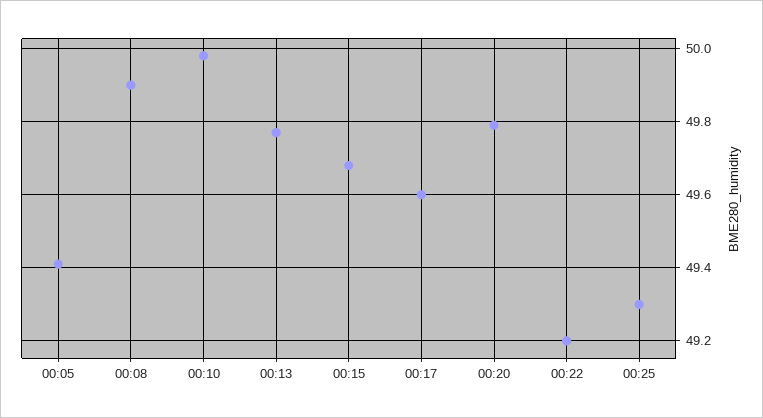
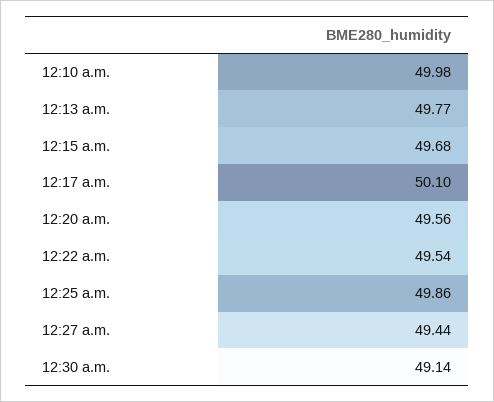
00:05: 49.4 -> none
00:08: 49.9 -> none
00:17: 49.6 -> 50.1
00:20: 49.8 -> 49.56
00:22: 49.2 -> 49.54
00:25: 49.3 -> 49.86
12:27 a.m.: none -> 49.44
12:30 a.m.: none -> 49.14

